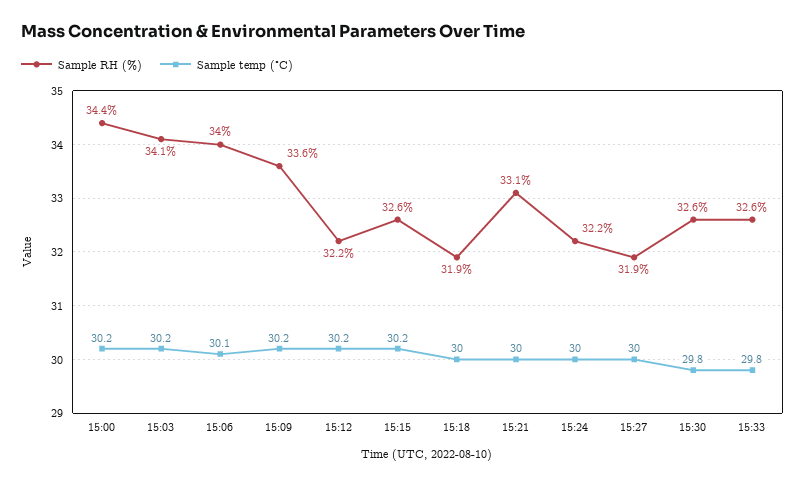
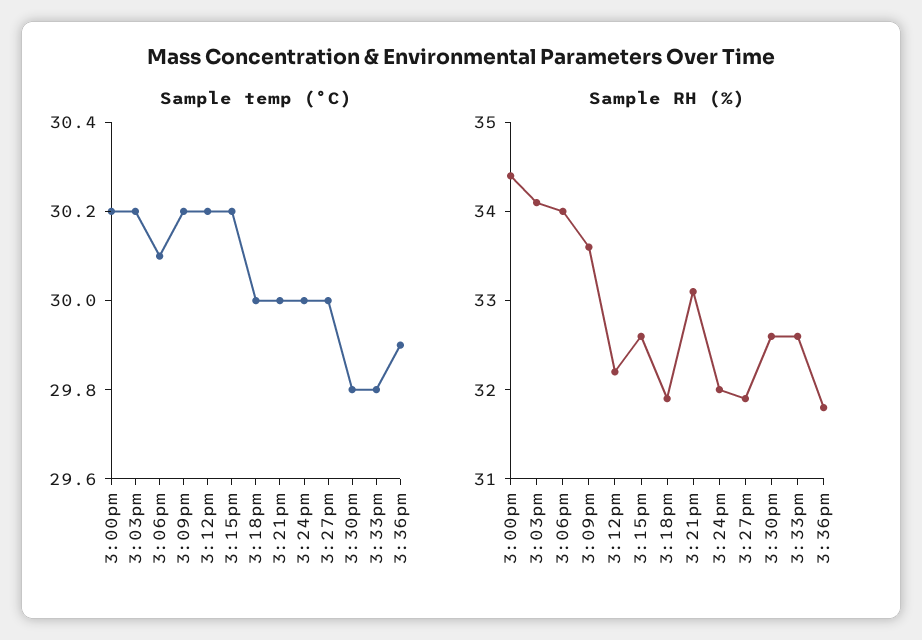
Sample RH (%), 15:24: 32.2 -> 32
Sample temp (°C), 3:36pm: none -> 29.9
Sample RH (%), 3:36pm: none -> 31.8

